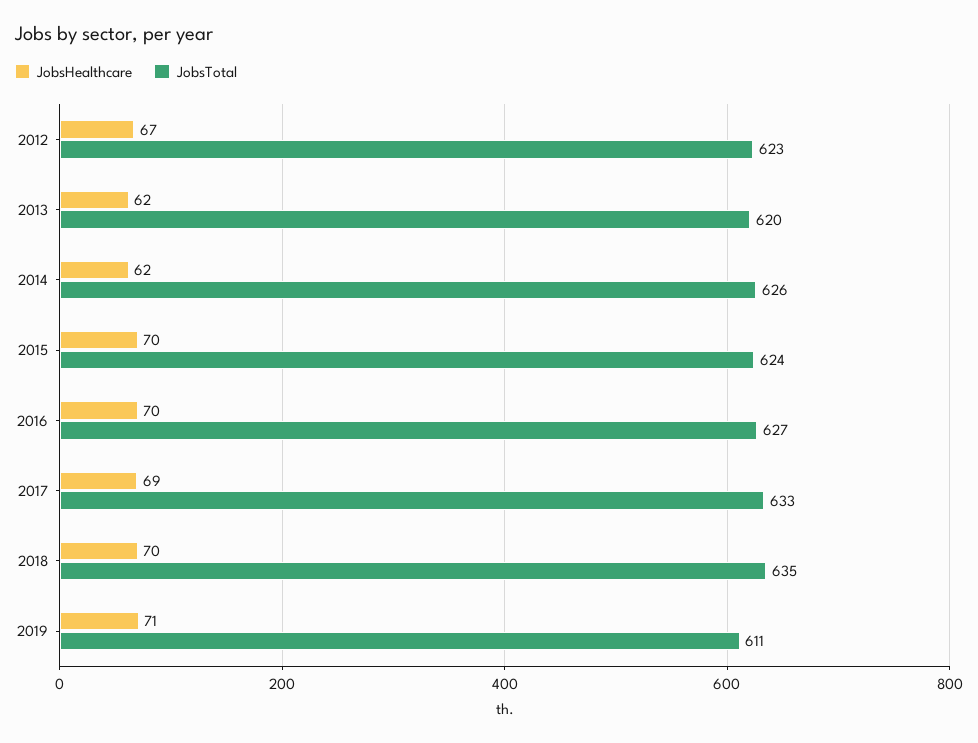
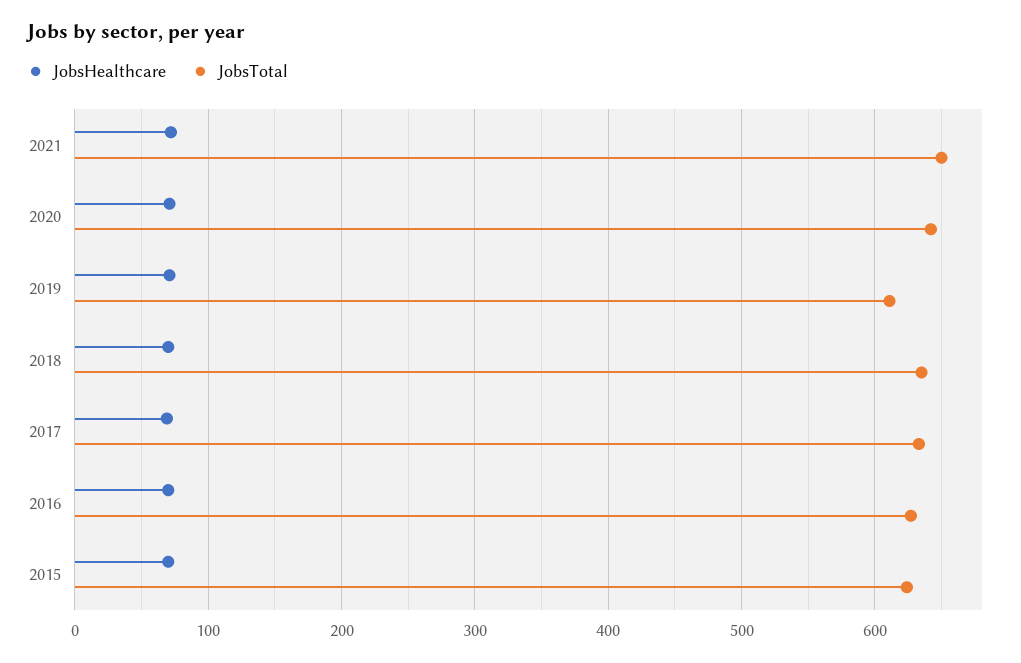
JobsHealthcare, 2012: 67 -> none
JobsTotal, 2012: 623 -> none
JobsHealthcare, 2013: 62 -> none
JobsTotal, 2013: 620 -> none
JobsHealthcare, 2014: 62 -> none
JobsTotal, 2014: 626 -> none
JobsHealthcare, 2021: none -> 70
JobsTotal, 2021: none -> 650
JobsHealthcare, 2020: none -> 70
JobsTotal, 2020: none -> 640

